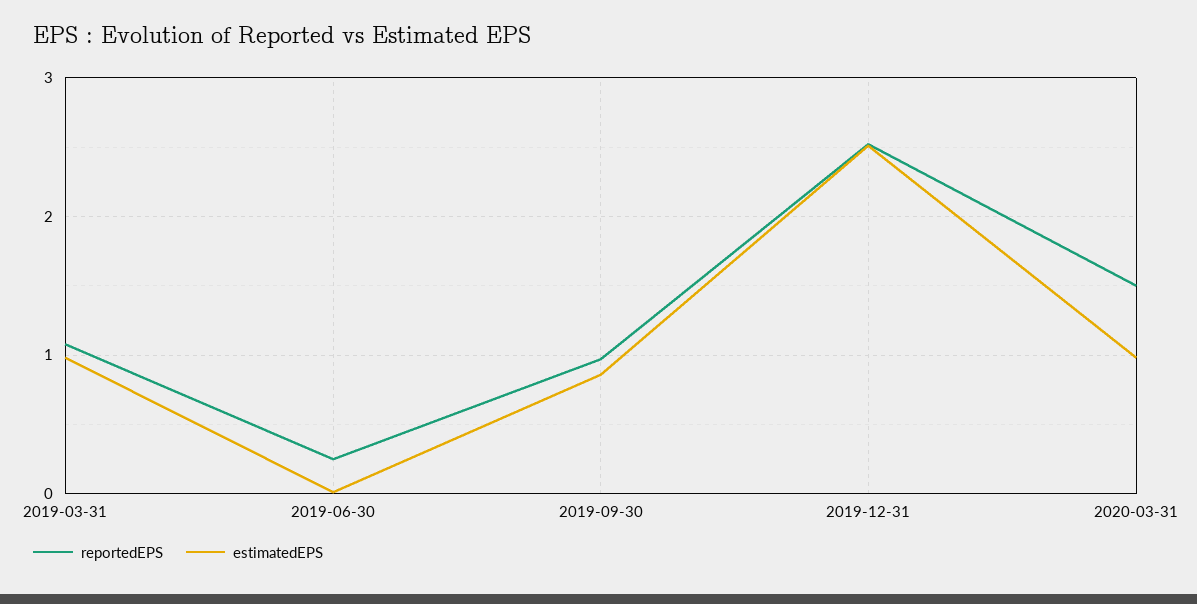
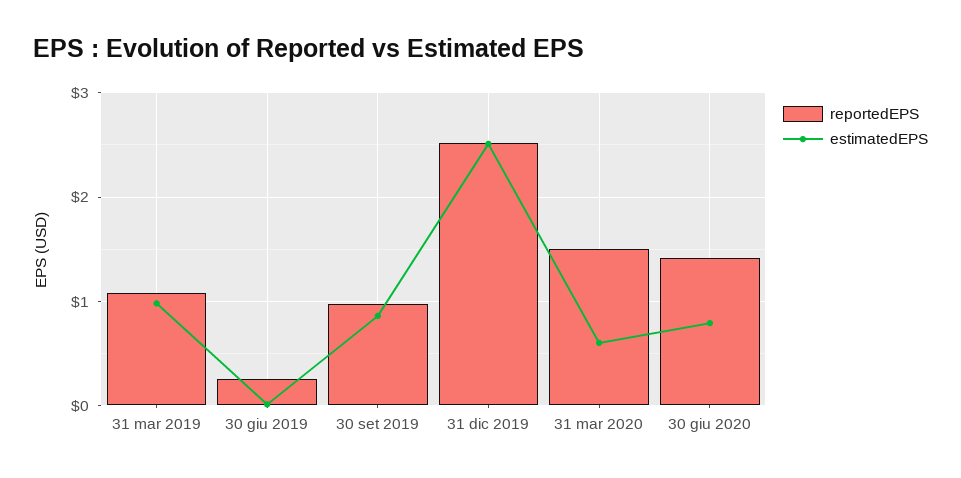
estimatedEPS, 2020-03-31: 1 -> 0.6
reportedEPS, 30 giu 2020: none -> 1.4
estimatedEPS, 30 giu 2020: none -> 0.8

